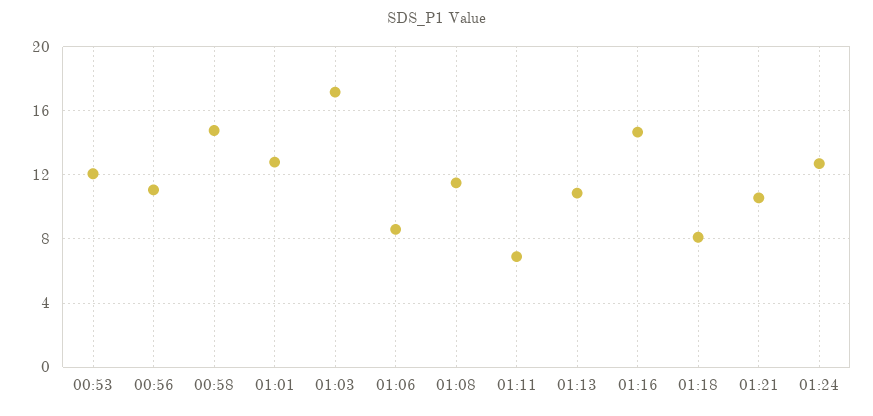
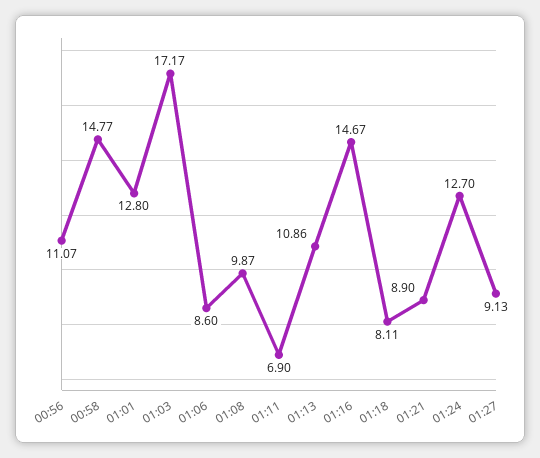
00:53: 12 -> none
01:08: 11.5 -> 9.87
01:21: 10.5 -> 8.9
01:27: none -> 9.13

